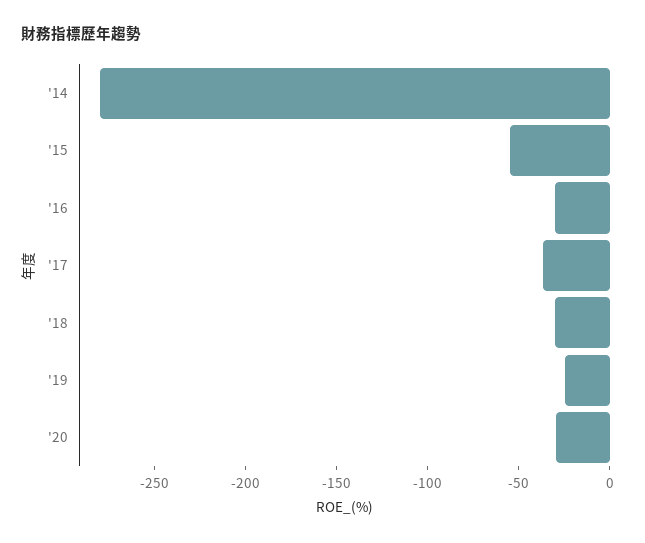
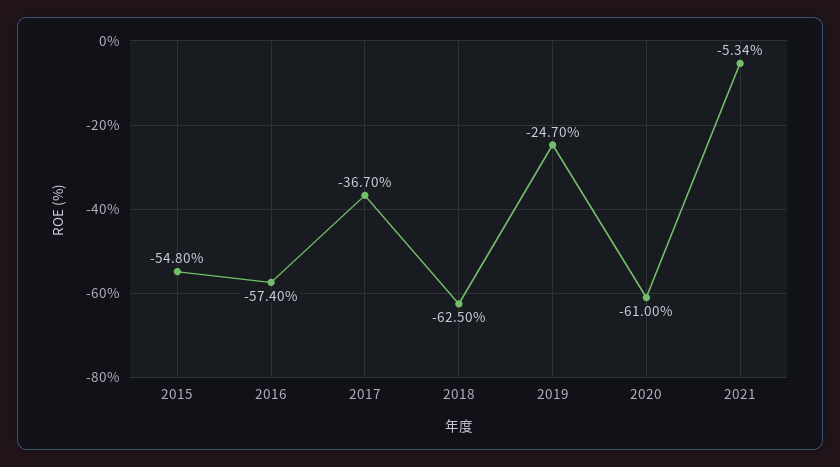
'14: -280 -> none
'16: -30 -> -57.4
'18: -30 -> -62.5
'20: -30 -> -61
2021: none -> -5.34

